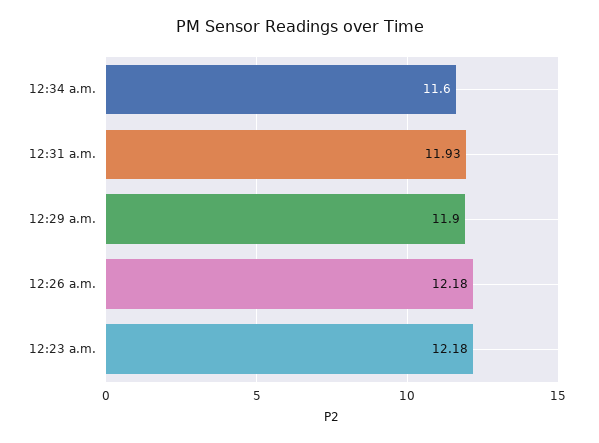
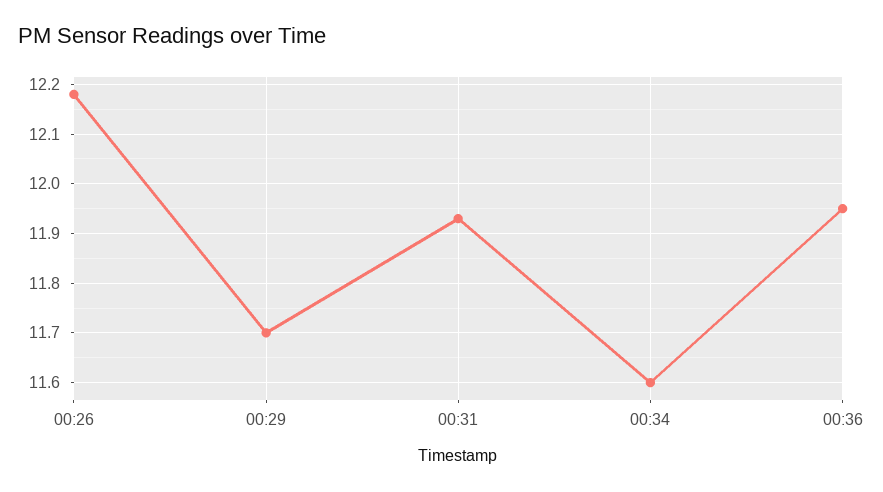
12:29 a.m.: 11.9 -> 11.7
12:23 a.m.: 12.18 -> none
00:36: none -> 11.95

